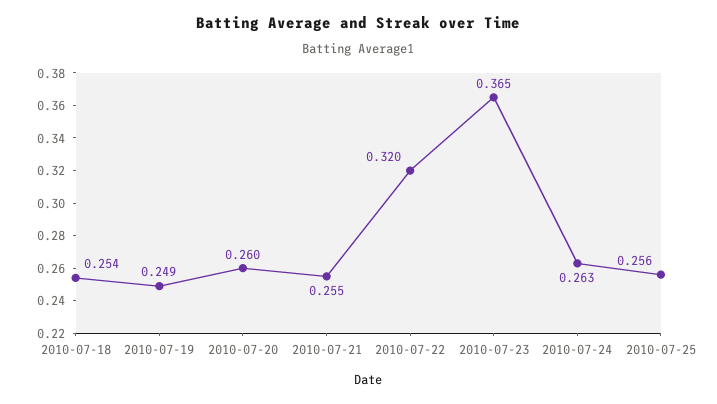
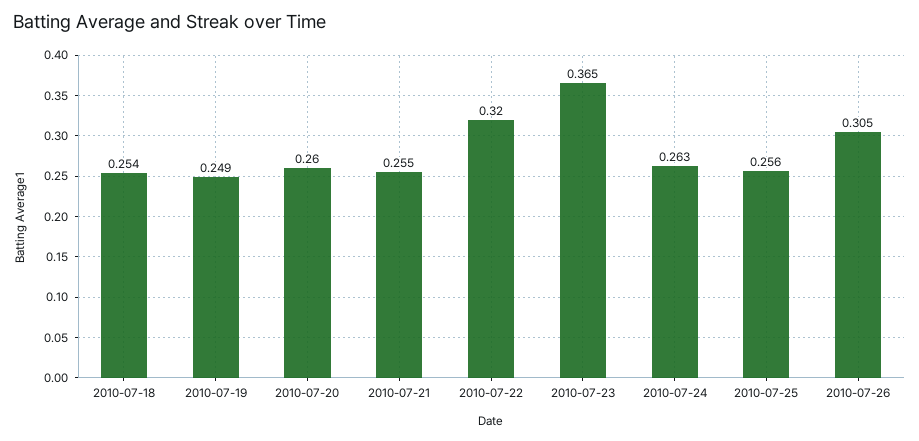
2010-07-26: none -> 0.305

